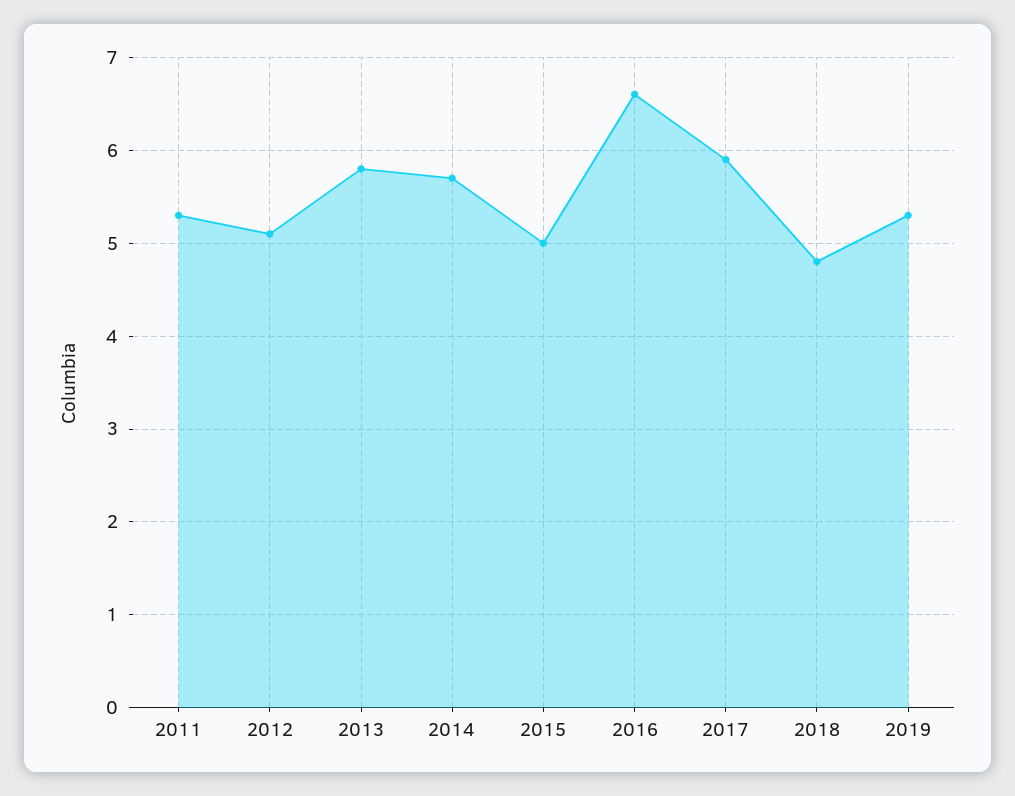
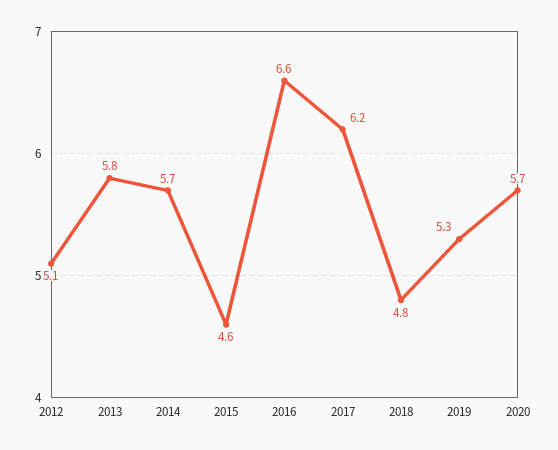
2011: 5.3 -> none
2015: 5 -> 4.6
2017: 5.9 -> 6.2
2020: none -> 5.7

